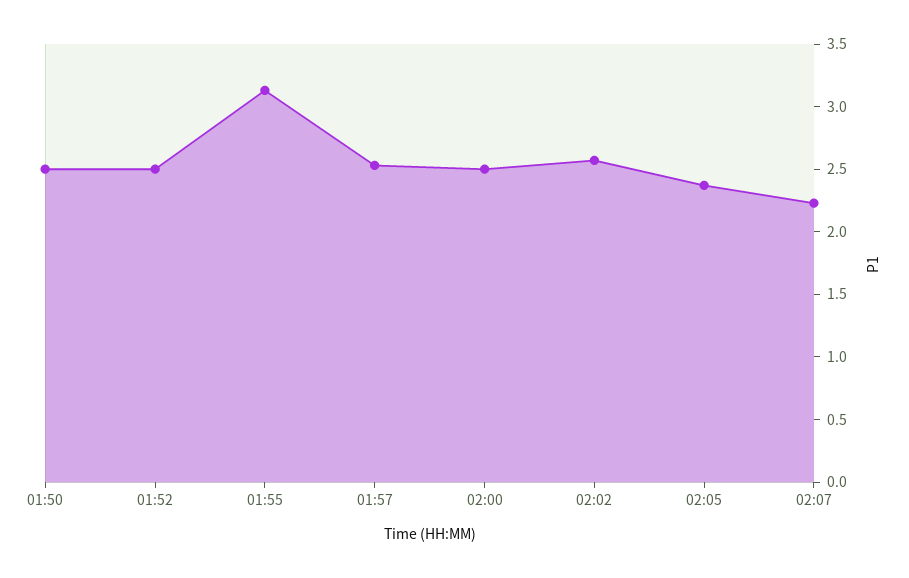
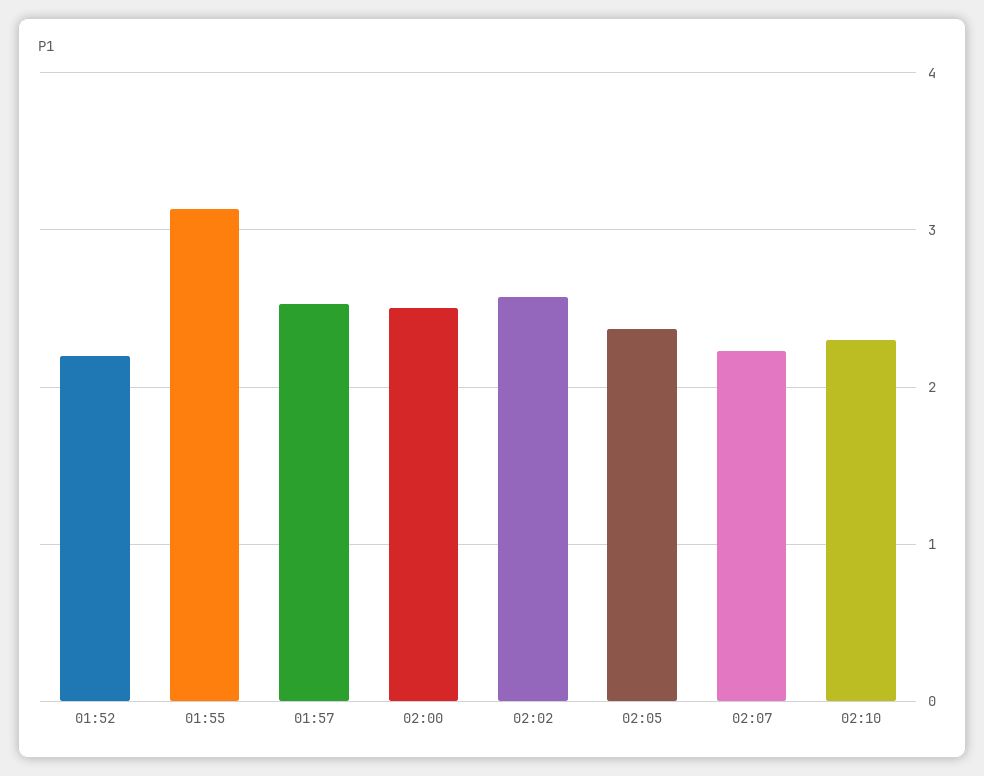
01:50: 2.5 -> none
01:52: 2.5 -> 2.2
02:10: none -> 2.3

